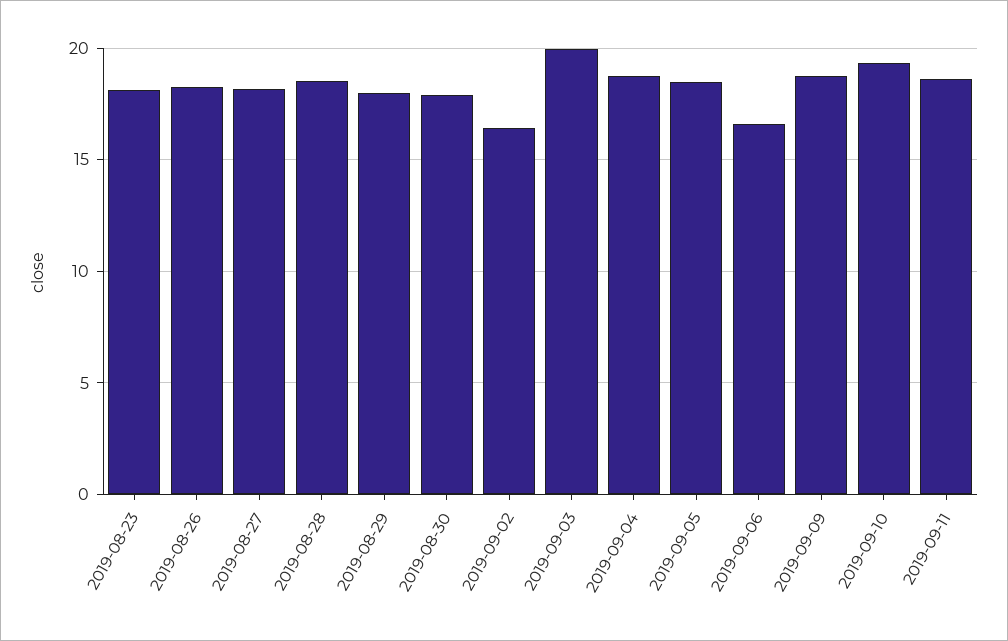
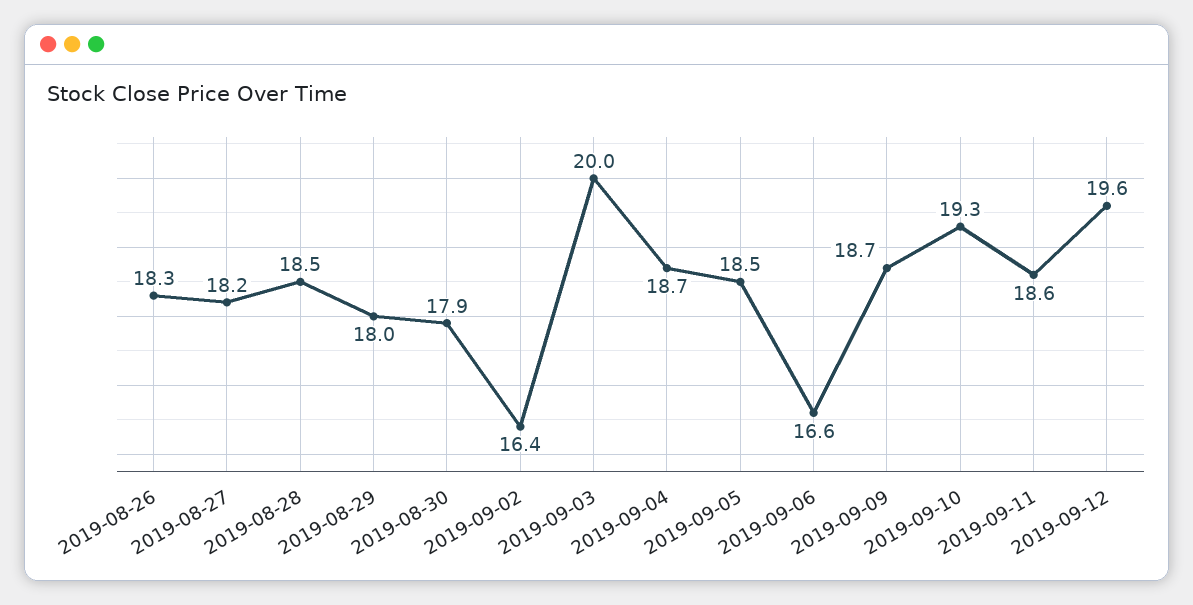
2019-08-23: 18 -> none
2019-09-12: none -> 19.6

